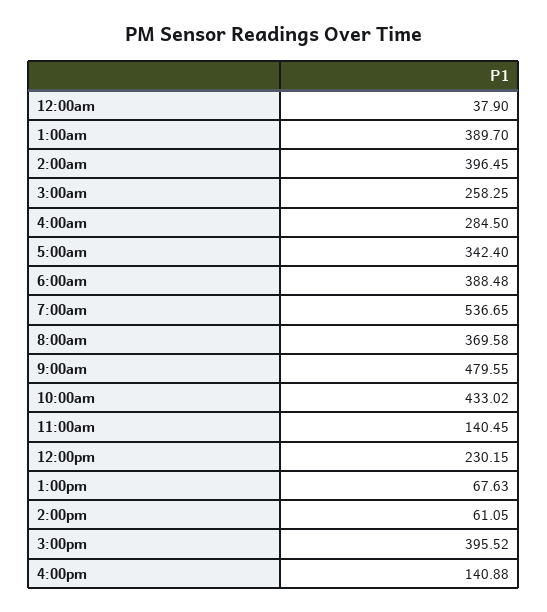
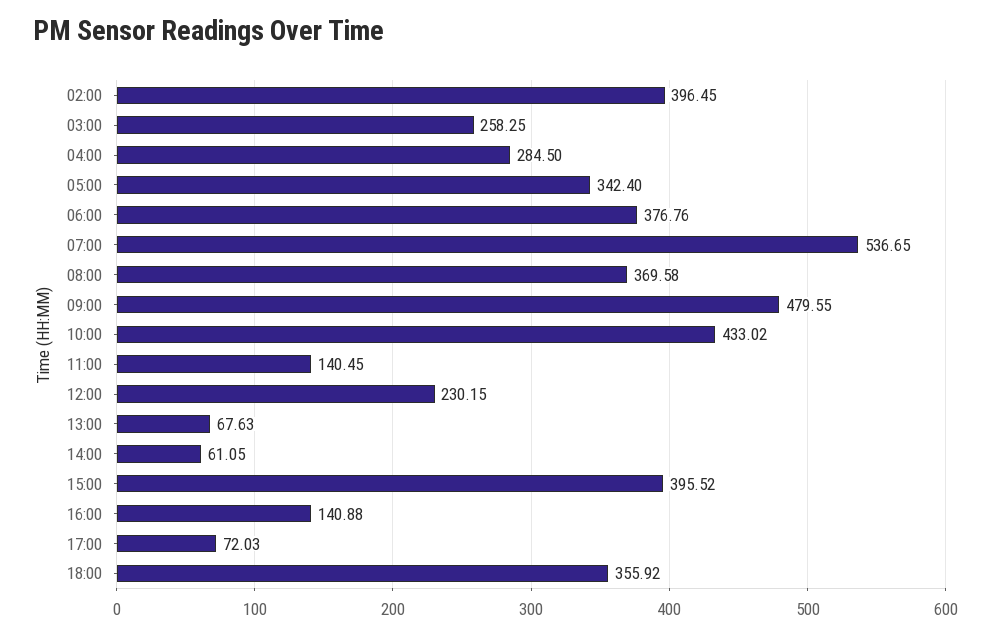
12:00am: 37.9 -> none
1:00am: 389.7 -> none
6:00am: 388.48 -> 376.76
17:00: none -> 72.03
18:00: none -> 355.92

